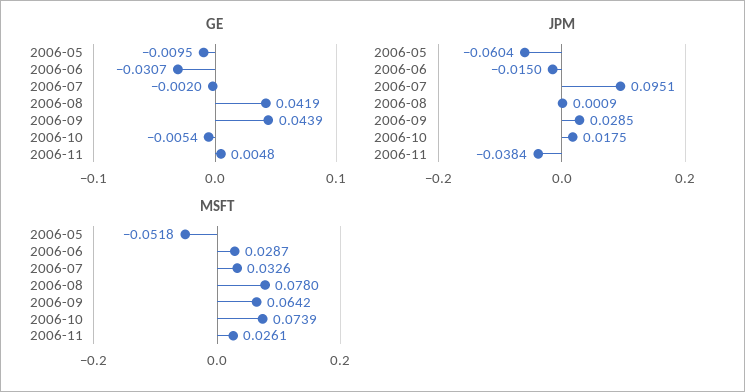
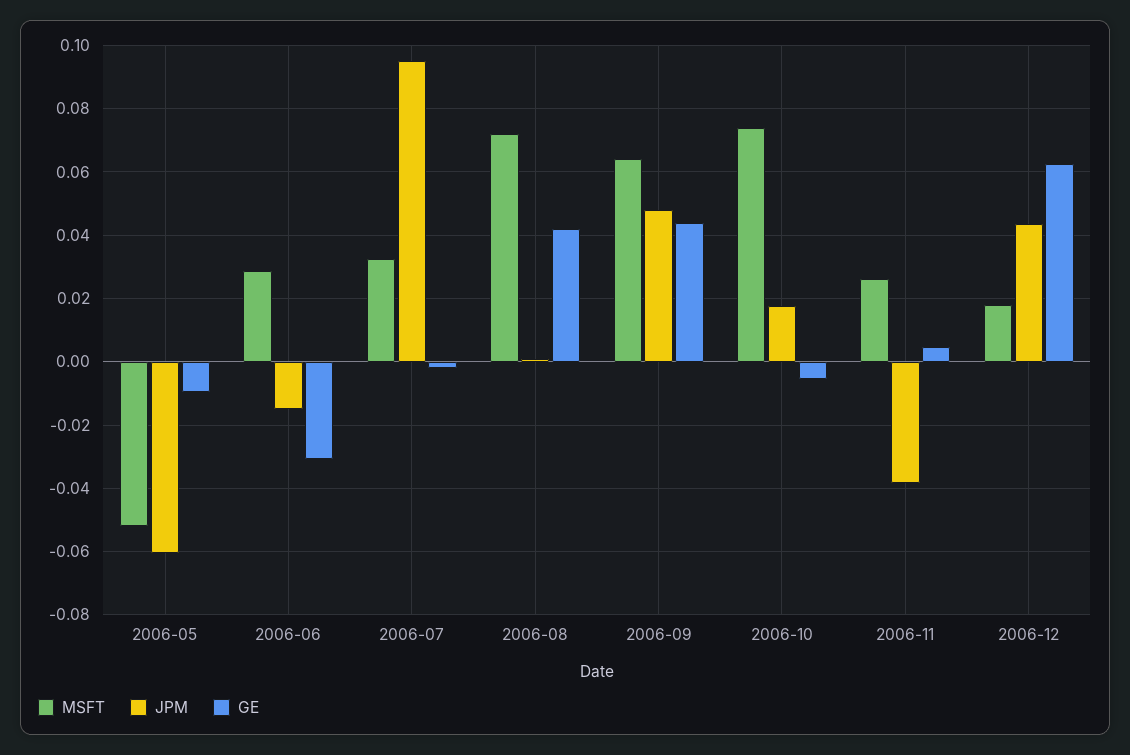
JPM, 2006-09: 0.0285 -> 0.048
MSFT, 2006-08: 0.078 -> 0.072
MSFT, 2006-12: none -> 0.018
JPM, 2006-12: none -> 0.044
GE, 2006-12: none -> 0.062

